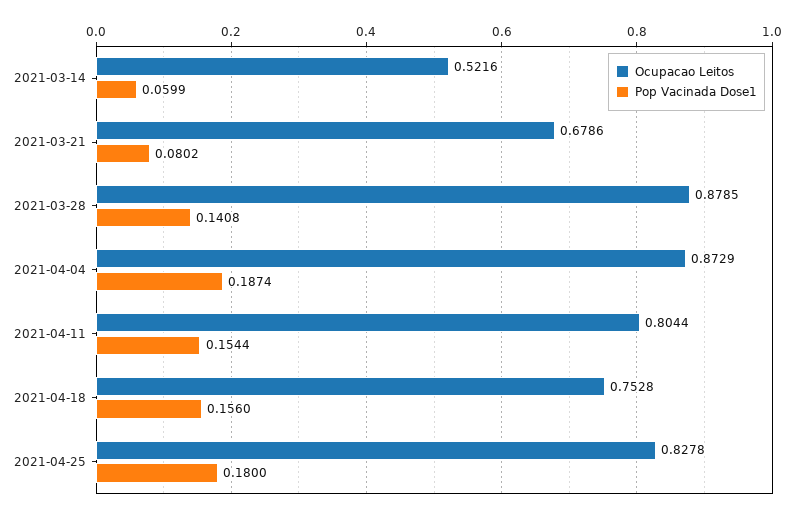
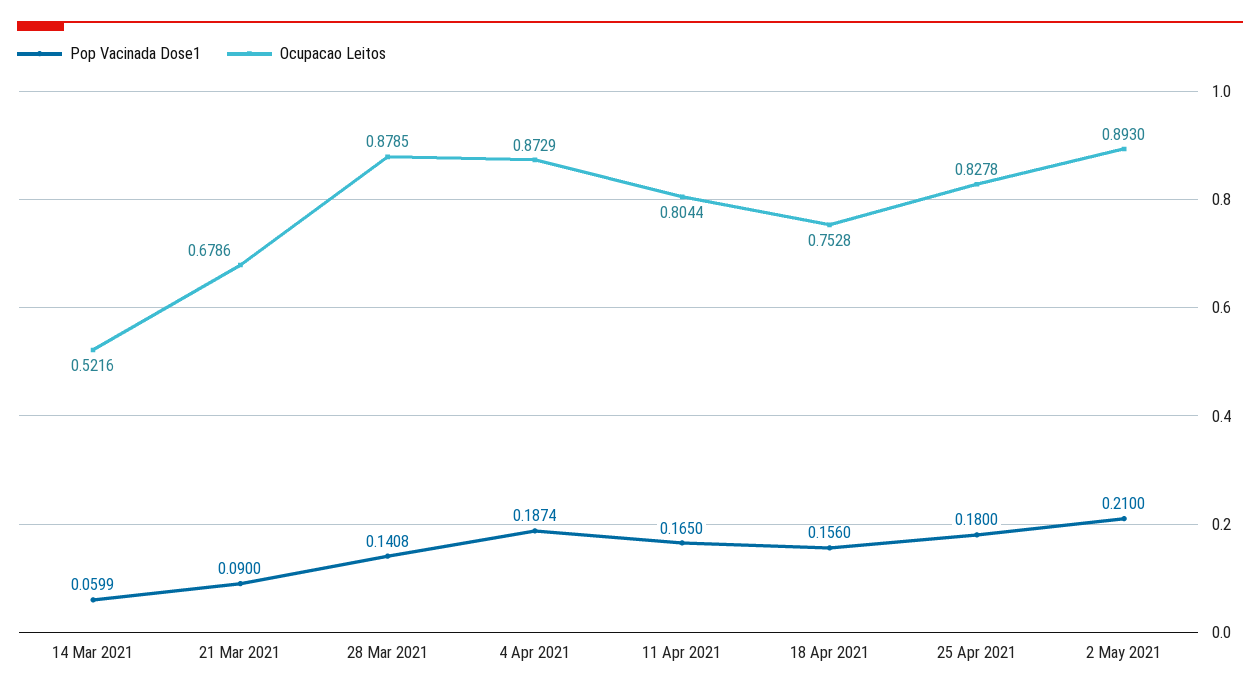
Pop Vacinada Dose1, 2021-03-21: 0.0802 -> 0.09
Pop Vacinada Dose1, 2021-04-11: 0.1544 -> 0.165
Pop Vacinada Dose1, 2 May 2021: none -> 0.21
Ocupacao Leitos, 2 May 2021: none -> 0.893

